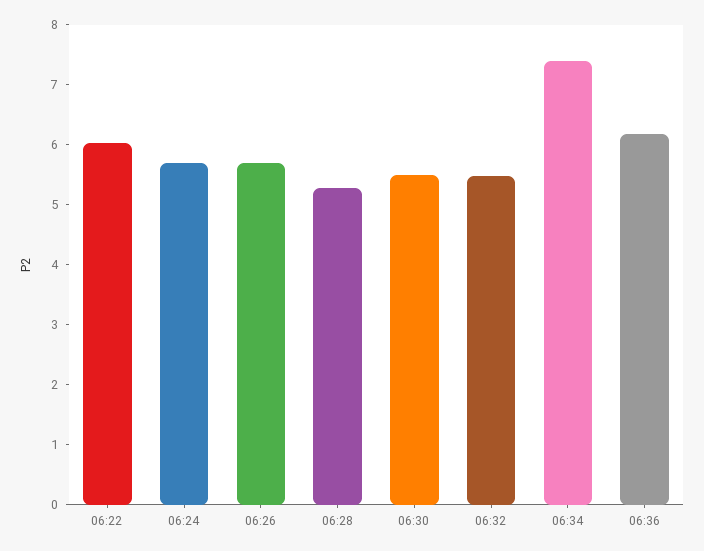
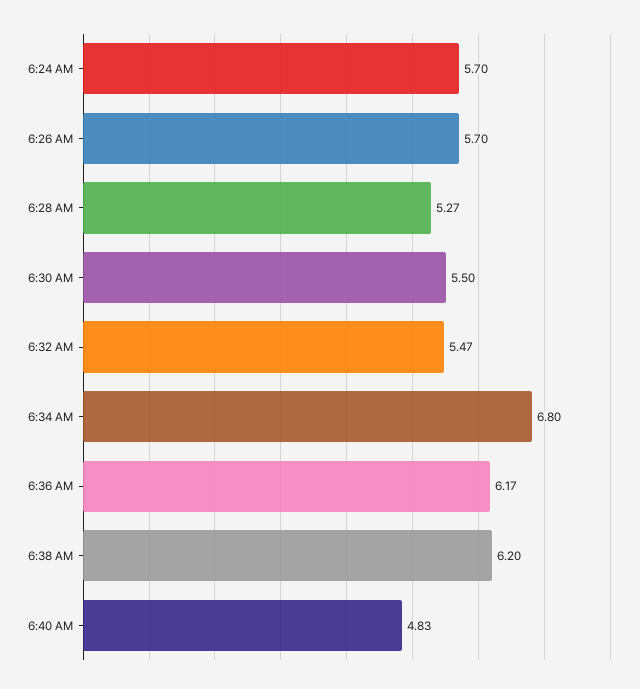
06:22: 6 -> none
06:34: 7.4 -> 6.8
6:38 AM: none -> 6.2
6:40 AM: none -> 4.83

